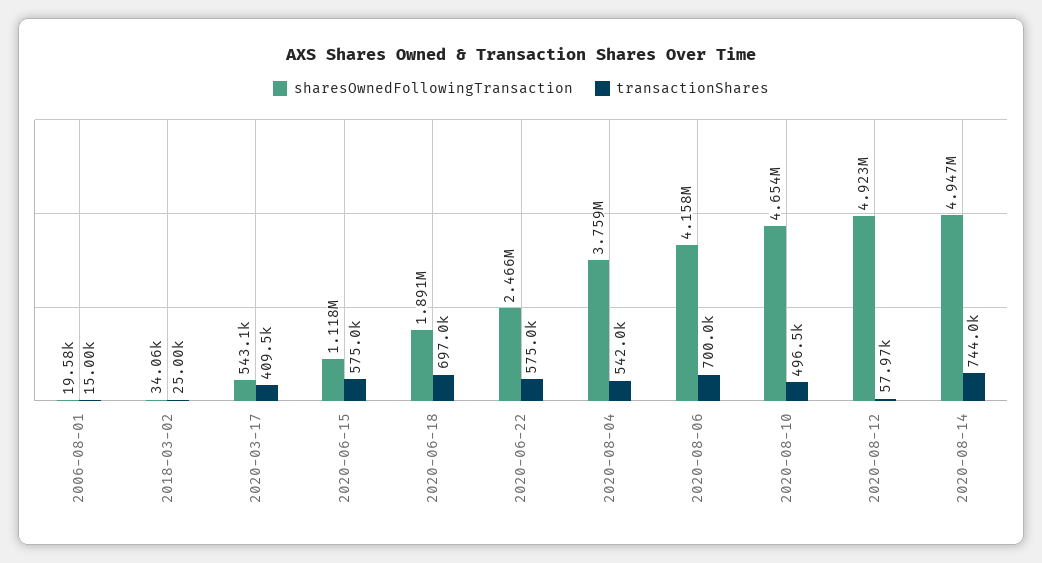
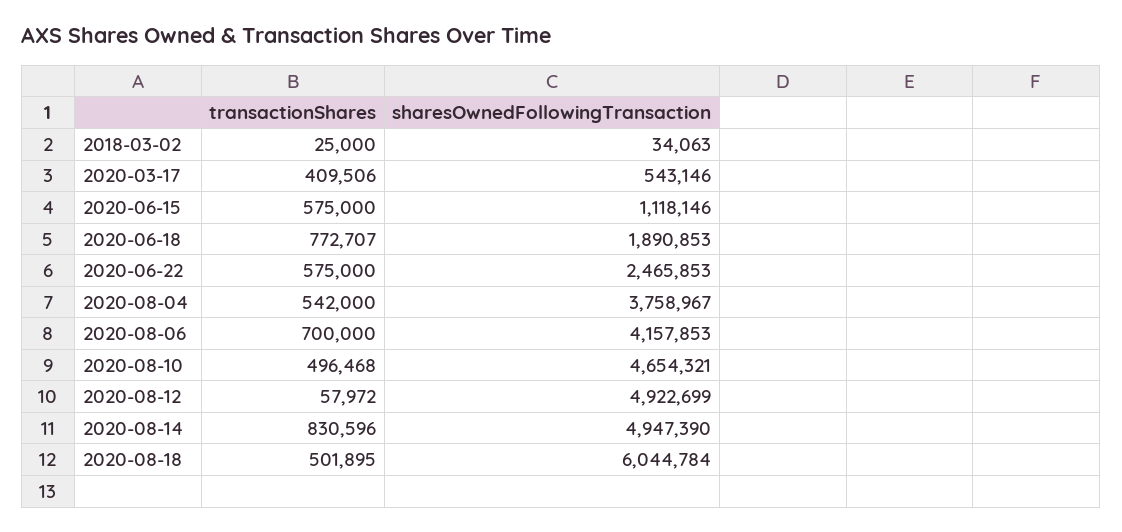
sharesOwnedFollowingTransaction, 2006-08-01: 19580 -> none
transactionShares, 2006-08-01: 15000 -> none
transactionShares, 2020-06-18: 697000 -> 772707
transactionShares, 2020-08-14: 744000 -> 830596
transactionShares, 2020-08-18: none -> 501895
sharesOwnedFollowingTransaction, 2020-08-18: none -> 6044784

